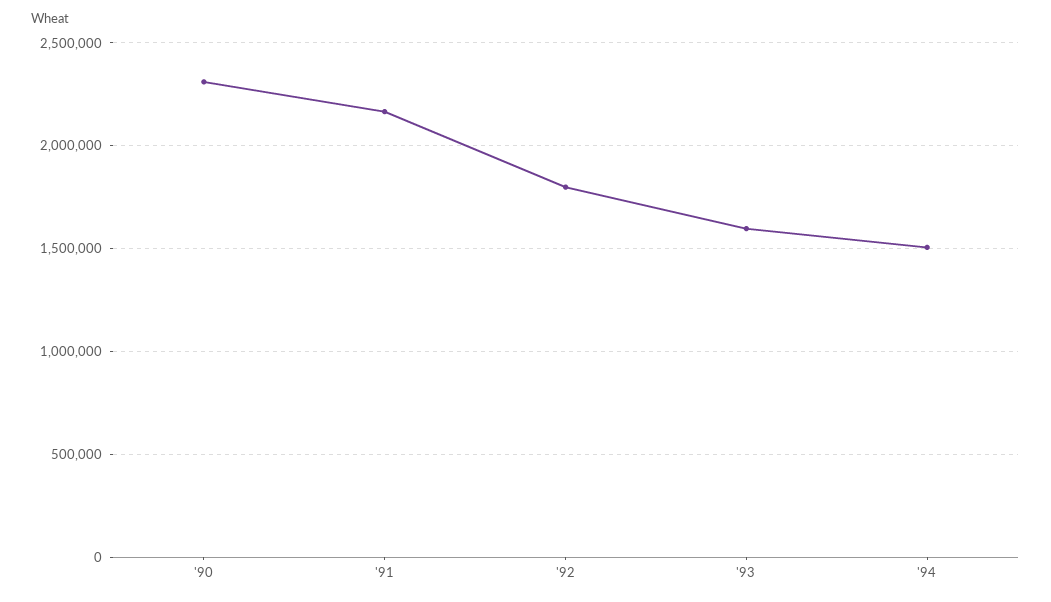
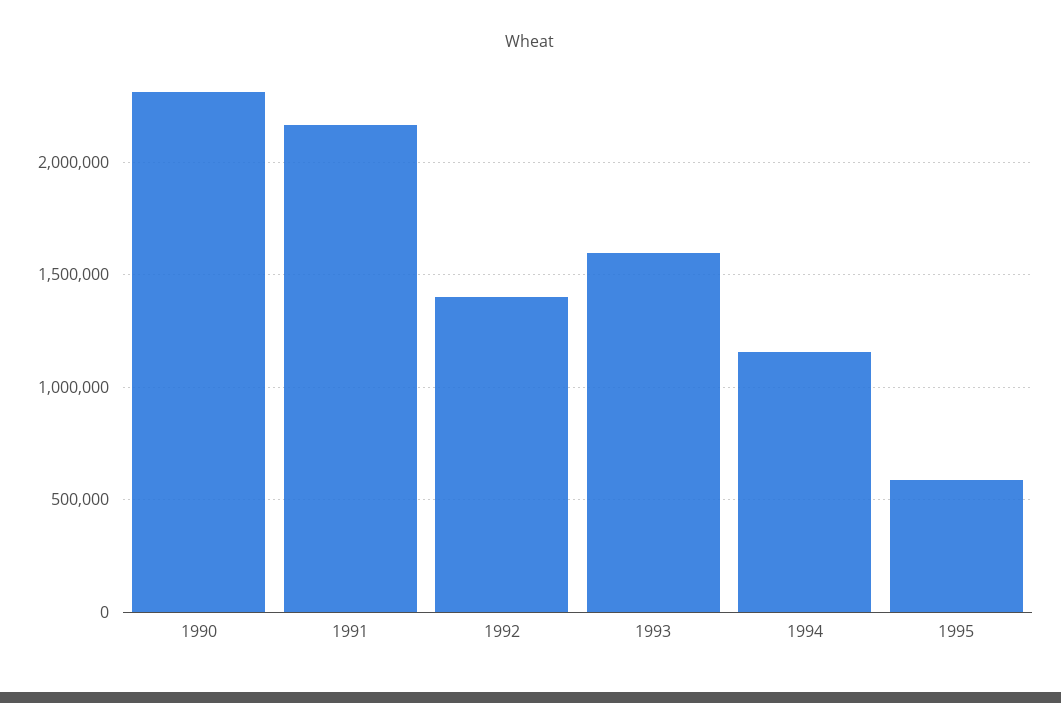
'92: 1800000 -> 1400000
'94: 1500000 -> 1150000
1995: none -> 600000

